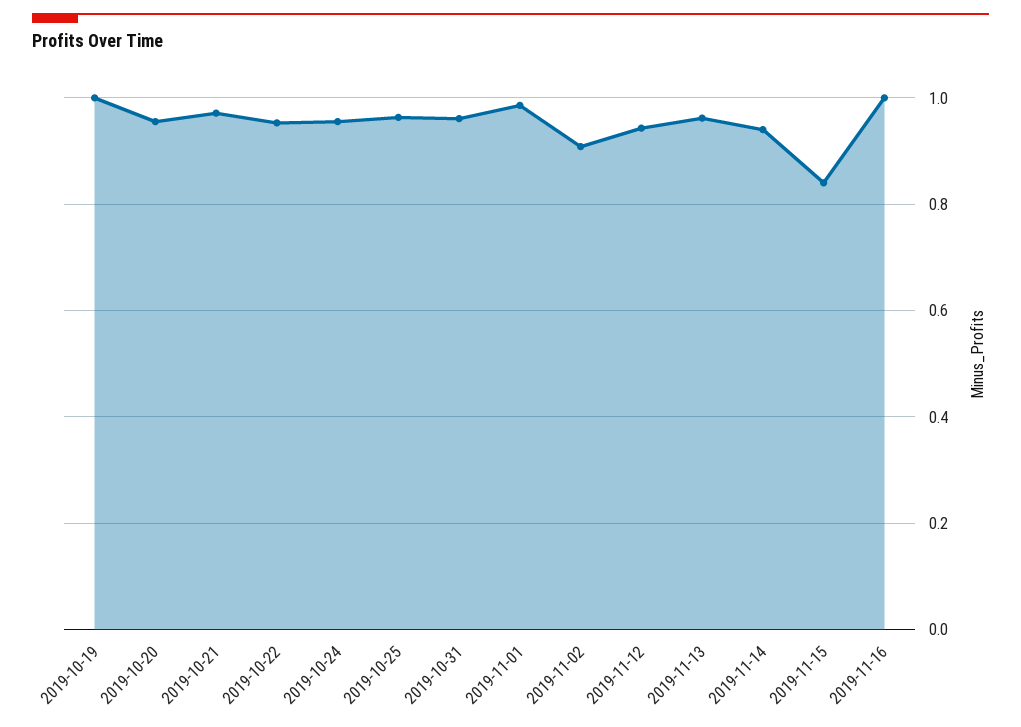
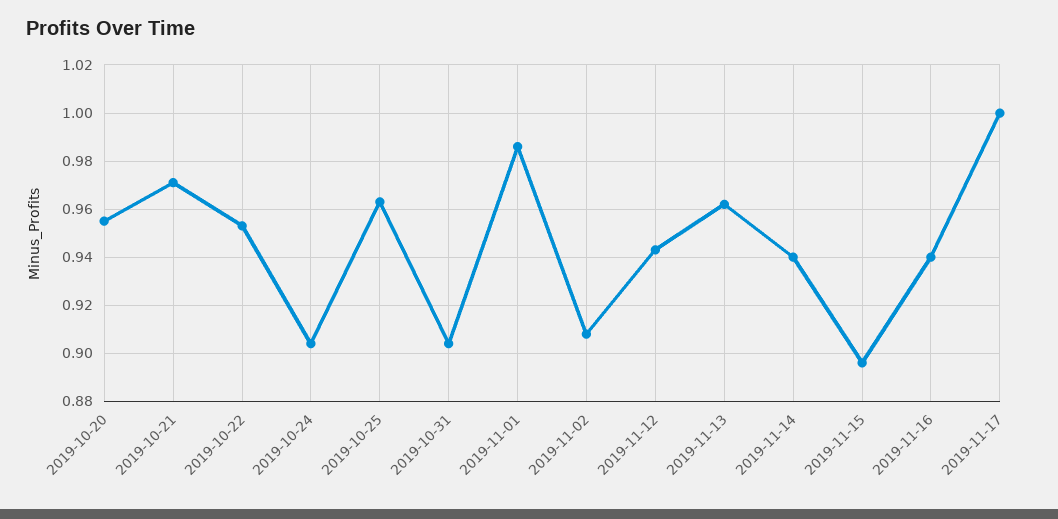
2019-10-19: 1 -> none
2019-10-24: 0.96 -> 0.905
2019-10-31: 0.96 -> 0.905
2019-11-15: 0.84 -> 0.895
2019-11-16: 1 -> 0.94
2019-11-17: none -> 1

